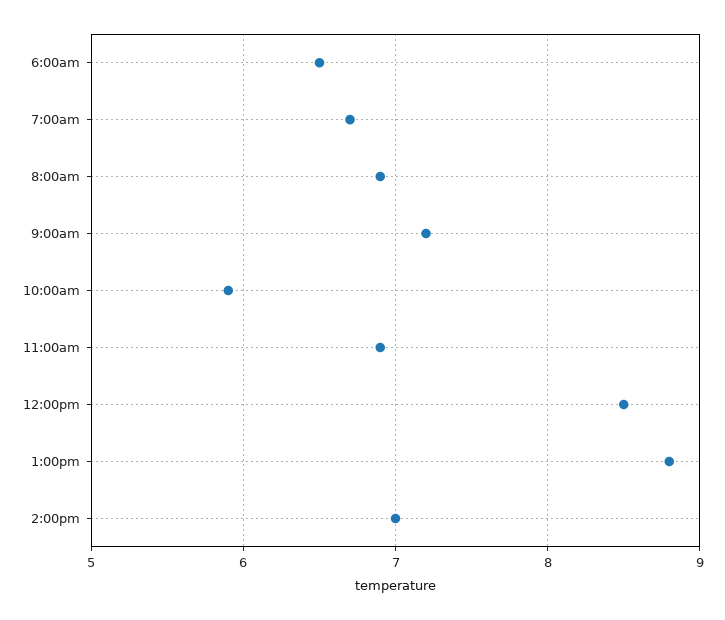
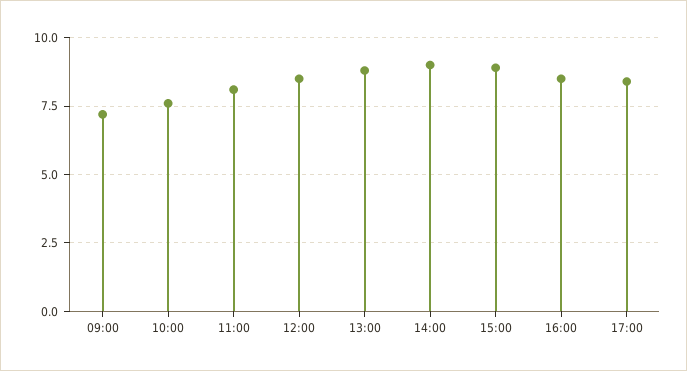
6:00am: 6.5 -> none
7:00am: 6.7 -> none
8:00am: 6.9 -> none
10:00am: 5.9 -> 7.5
11:00am: 6.9 -> 8
2:00pm: 7 -> 9
15:00: none -> 9
16:00: none -> 8.5
17:00: none -> 8.5

